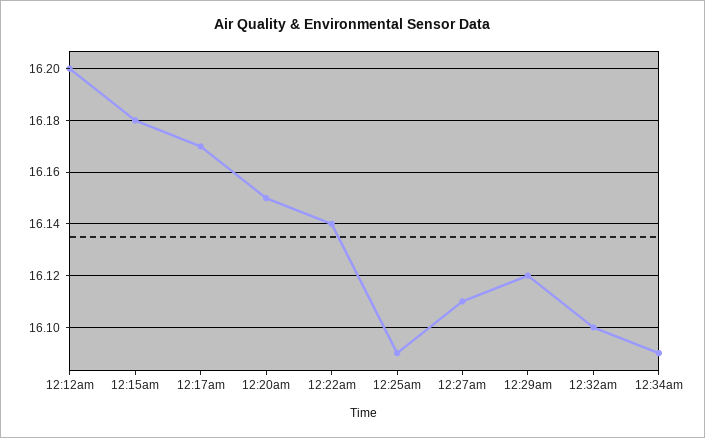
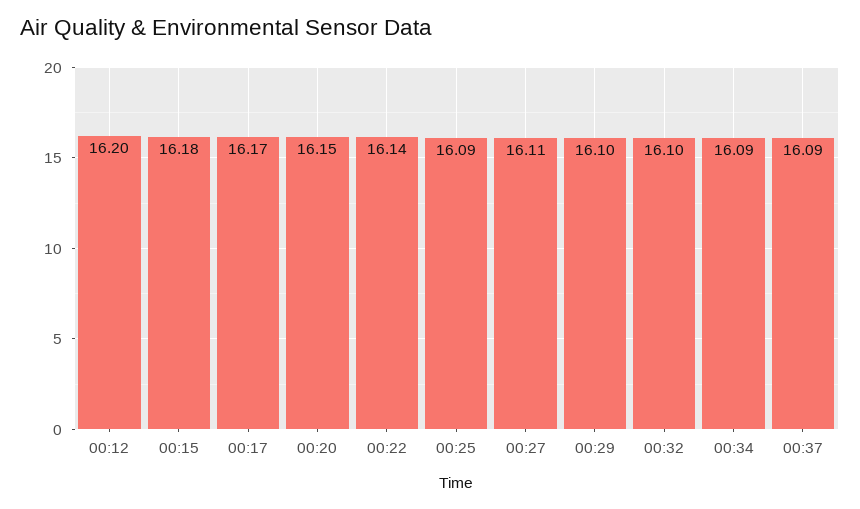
12:29am: 16.12 -> 16.1
00:37: none -> 16.09

